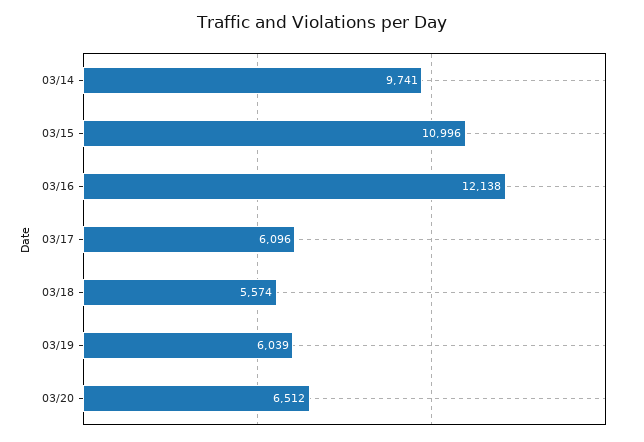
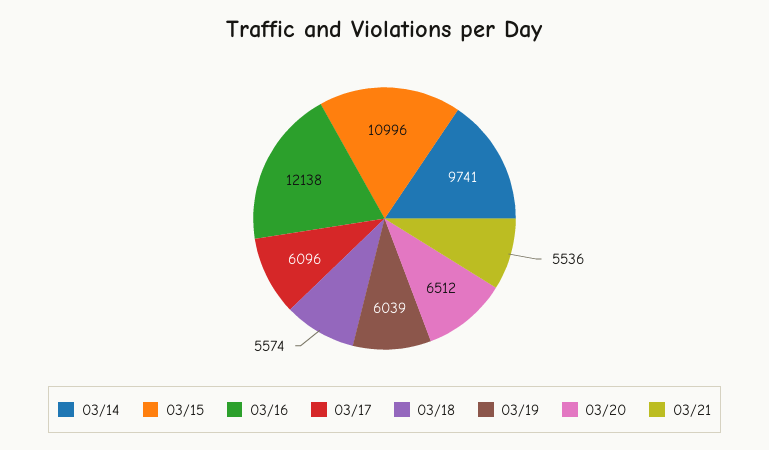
03/21: none -> 5536

